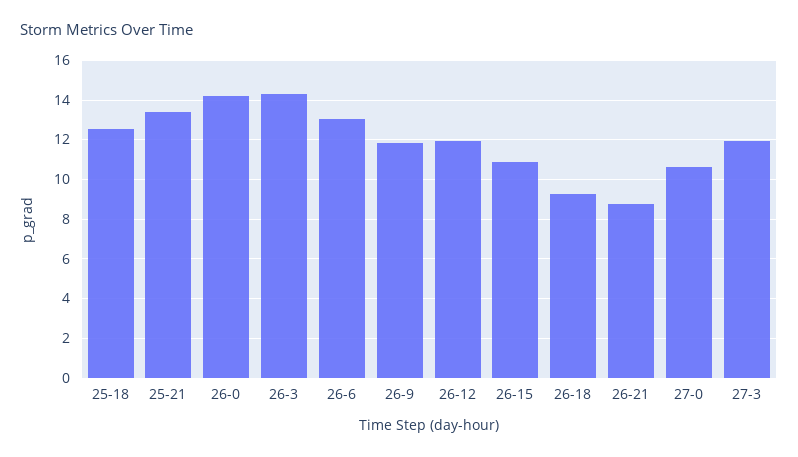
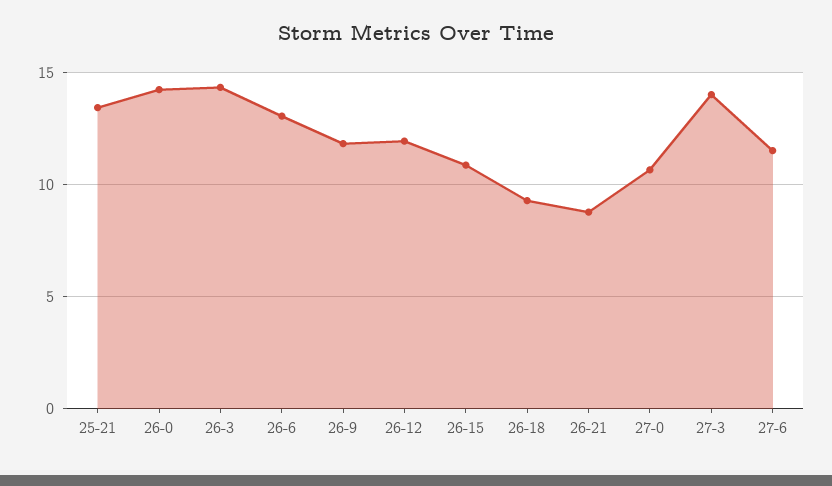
25-18: 12.5 -> none
27-3: 12 -> 14
27-6: none -> 11.5

